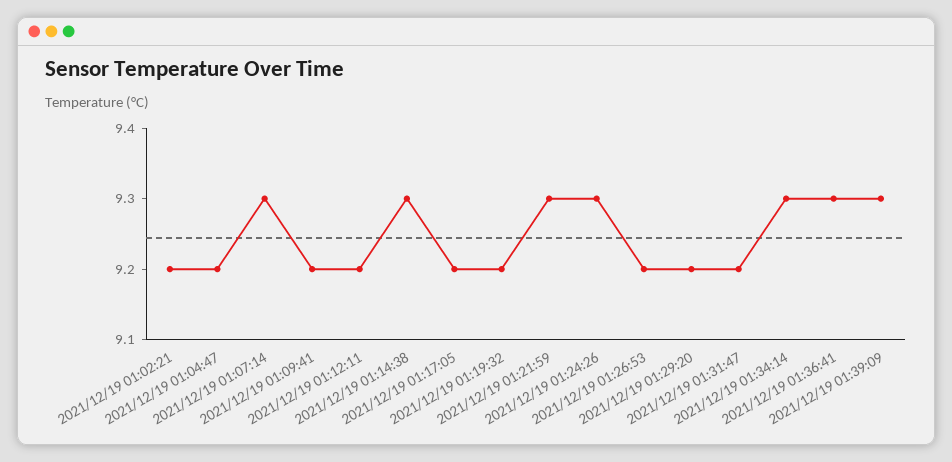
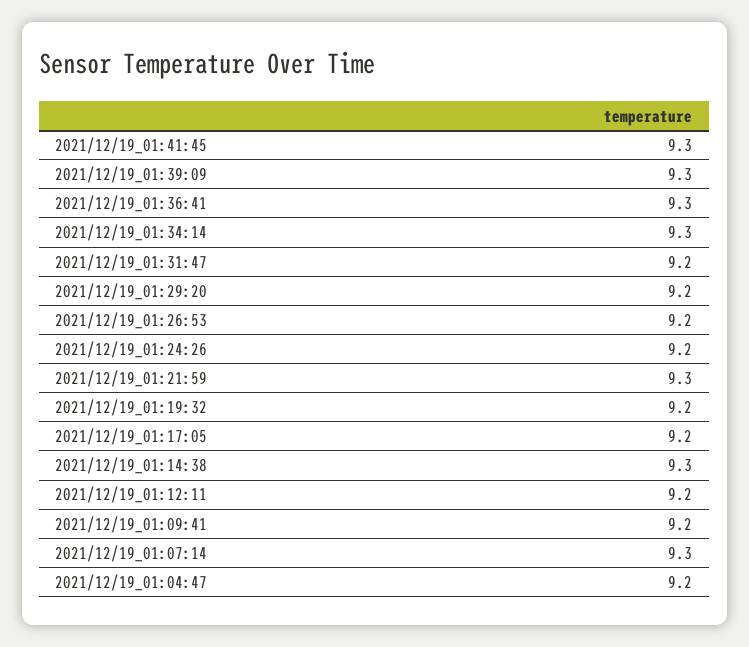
2021/12/19 01:02:21: 9.2 -> none
2021/12/19 01:24:26: 9.3 -> 9.2
2021/12/19_01:41:45: none -> 9.3

